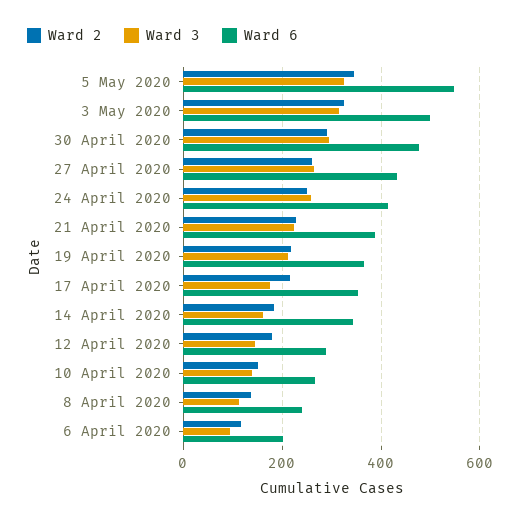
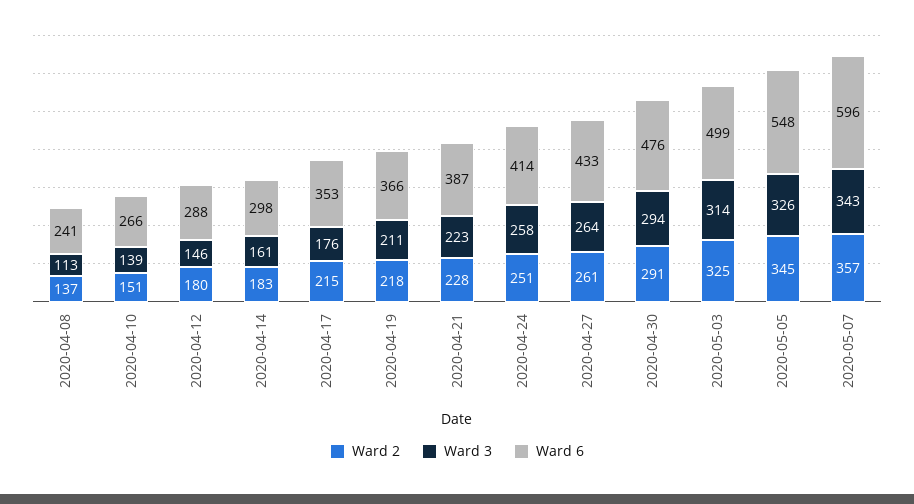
Ward 6, 14 April 2020: 340 -> 298
Ward 2, 6 April 2020: 120 -> none
Ward 3, 6 April 2020: 100 -> none
Ward 6, 6 April 2020: 200 -> none
Ward 2, 2020-05-07: none -> 357
Ward 3, 2020-05-07: none -> 343
Ward 6, 2020-05-07: none -> 596

